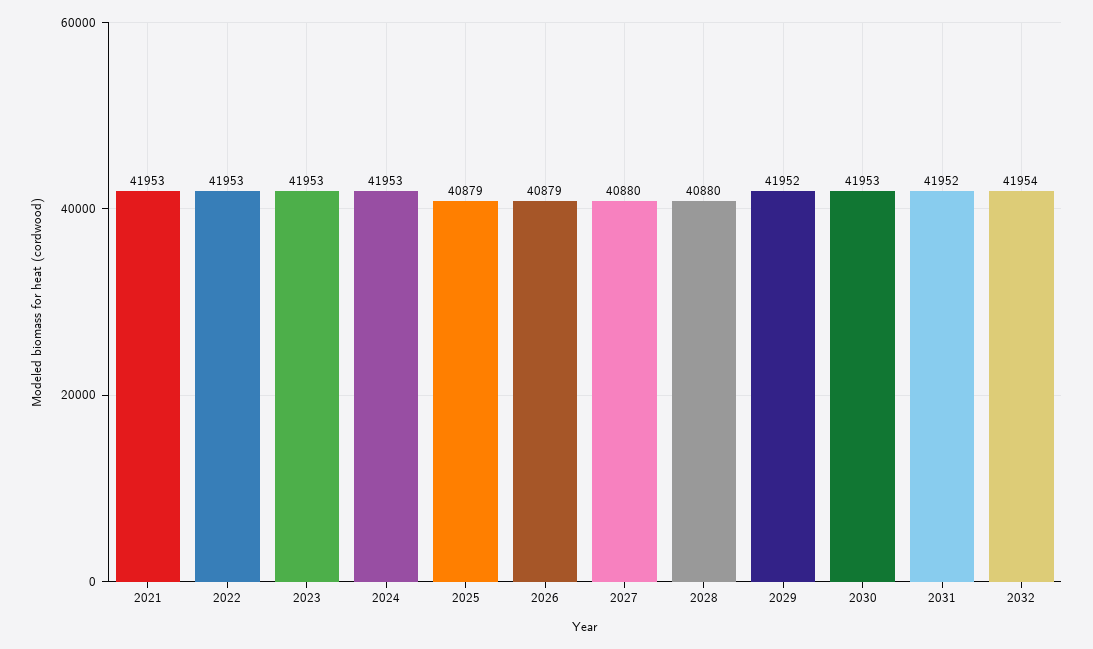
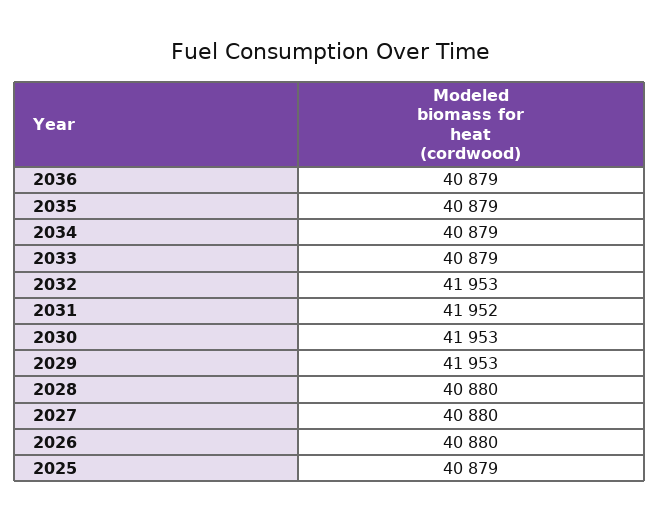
2021: 41953 -> none
2022: 41953 -> none
2023: 41953 -> none
2024: 41953 -> none
2026: 40879 -> 40880
2029: 41952 -> 41953
2032: 41954 -> 41953
2036: none -> 40879
2035: none -> 40879
2034: none -> 40879
2033: none -> 40879

